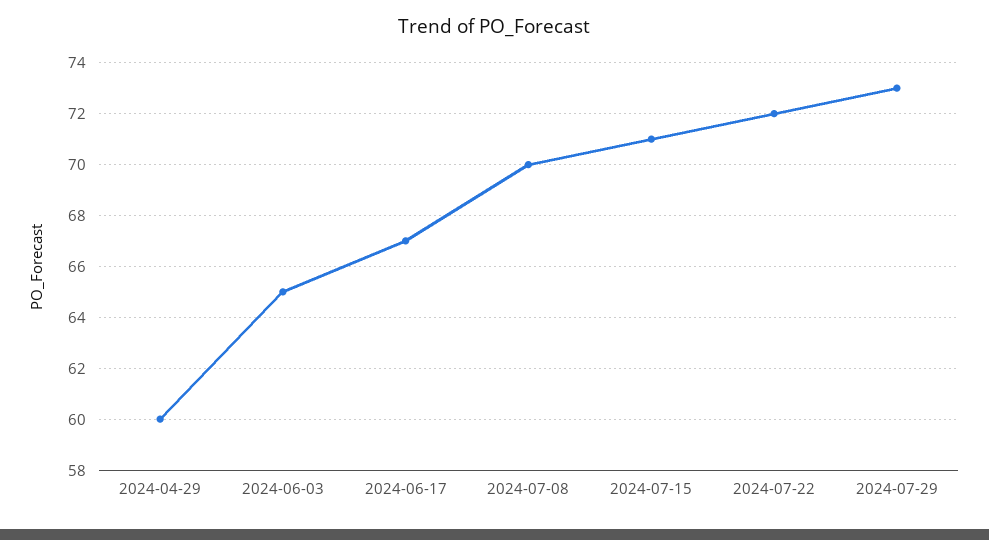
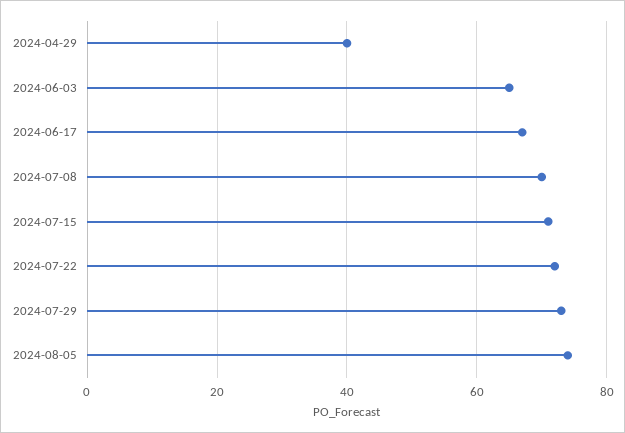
2024-04-29: 60 -> 40
2024-08-05: none -> 75

